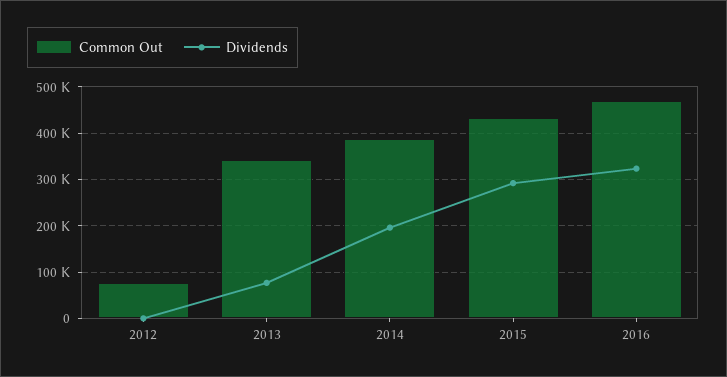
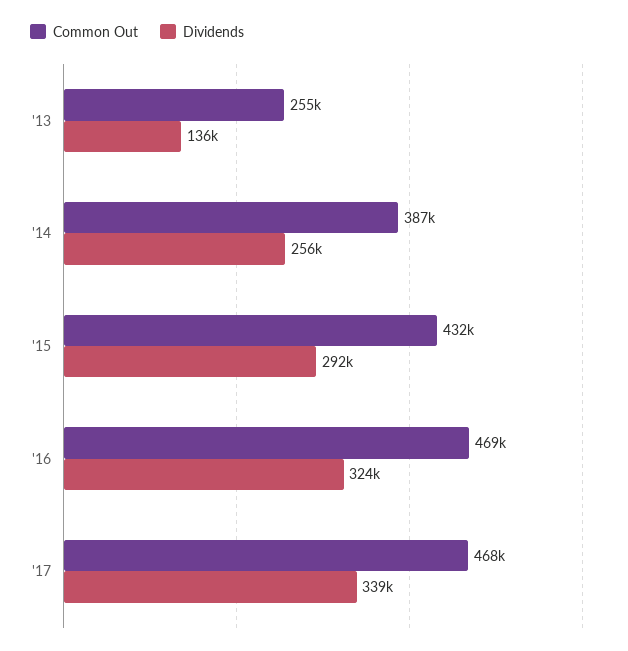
Common Out, 2012: 80000 -> none
Dividends, 2012: 0 -> none
Common Out, 2013: 340000 -> 255000
Dividends, 2013: 80000 -> 136000
Dividends, 2014: 200000 -> 256000
Common Out, '17: none -> 468000
Dividends, '17: none -> 339000

